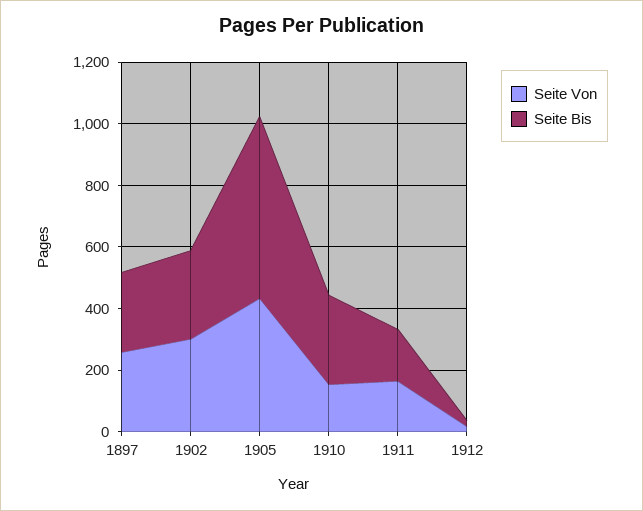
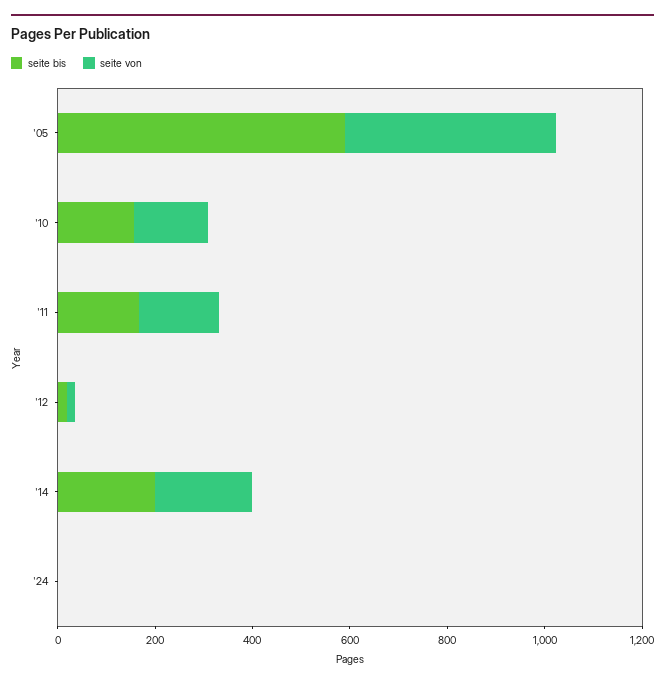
Seite Von, 1897: 250 -> none
Seite Bis, 1897: 250 -> none
Seite Von, 1902: 300 -> none
Seite Bis, 1902: 300 -> none
Seite Bis, 1910: 300 -> 150
Seite Bis, '14: none -> 200
Seite Von, '14: none -> 200
Seite Bis, '24: none -> 0
Seite Von, '24: none -> 0

